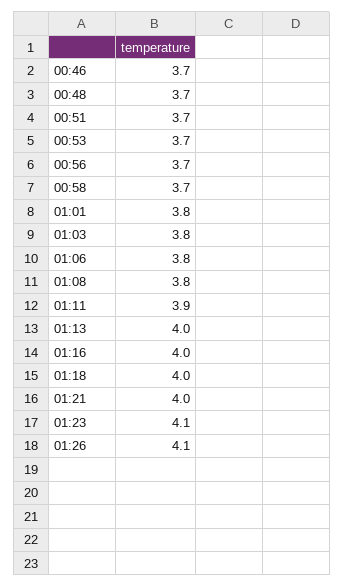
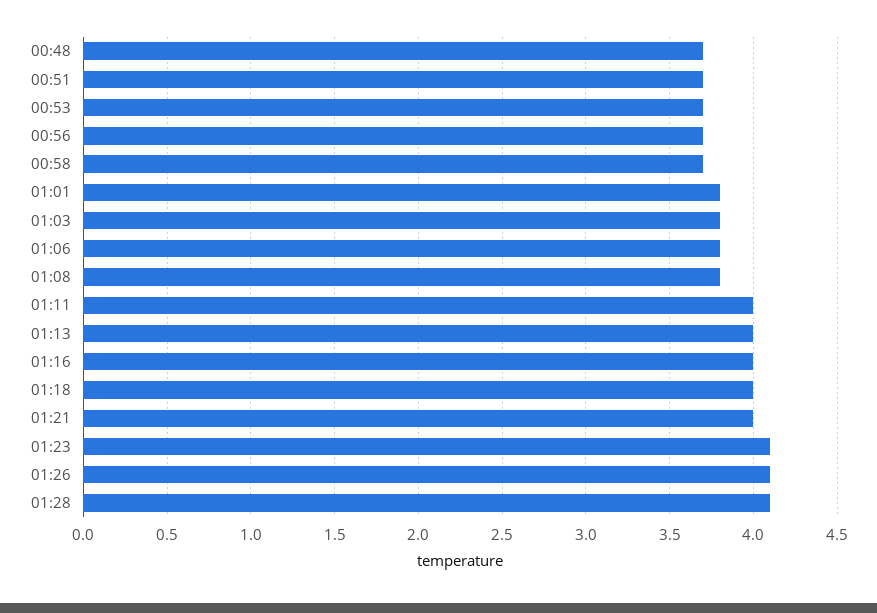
00:46: 3.7 -> none
01:11: 3.9 -> 4
01:28: none -> 4.1

